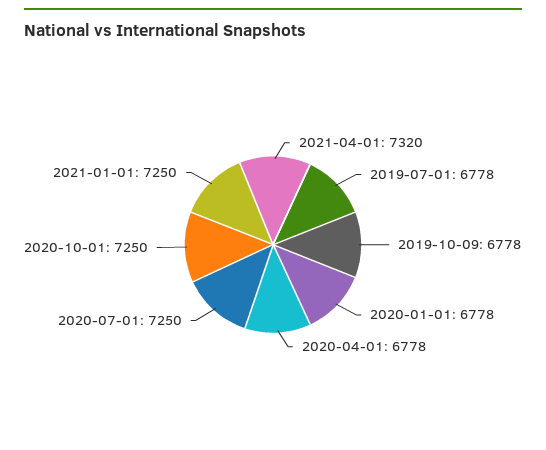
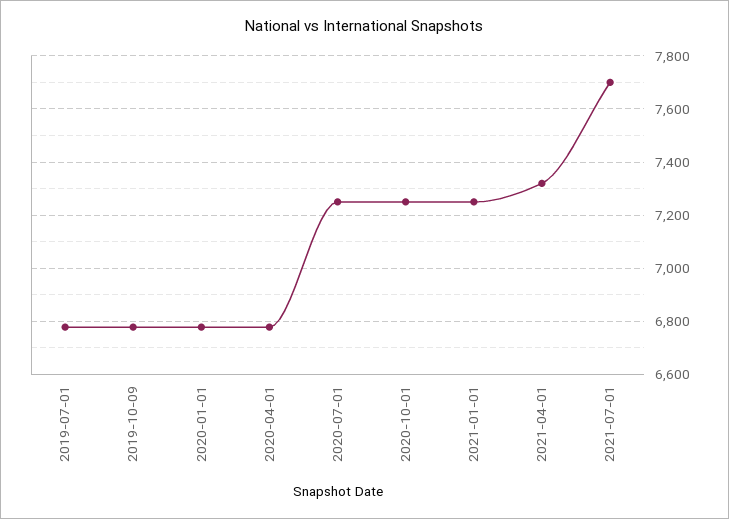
2021-07-01: none -> 7700

